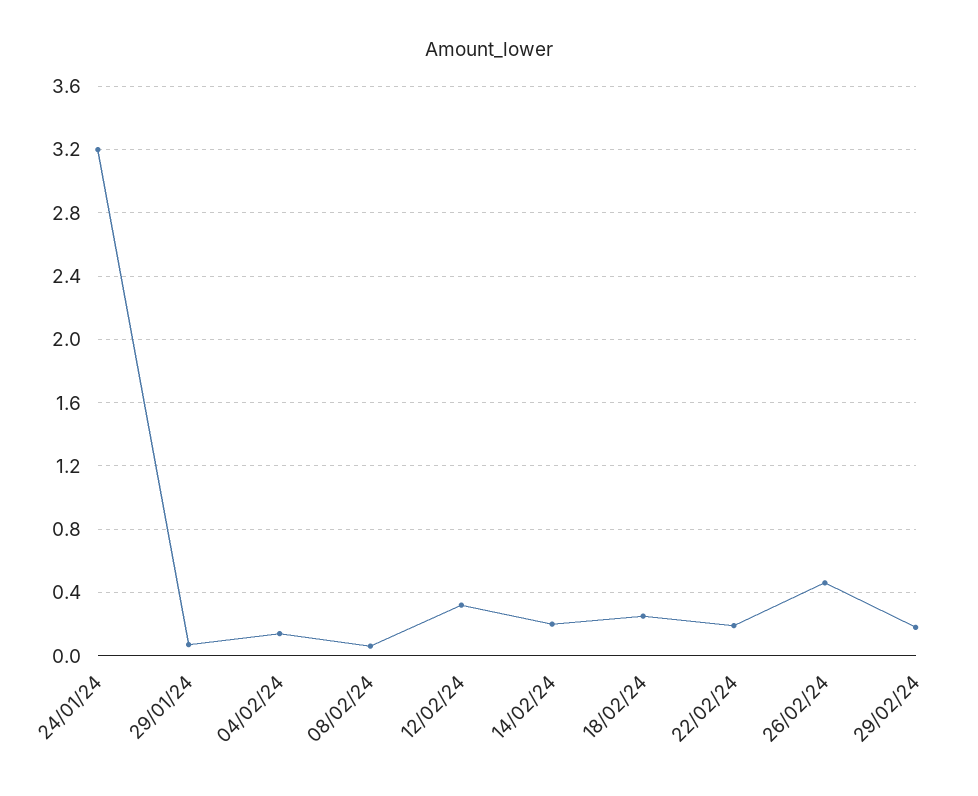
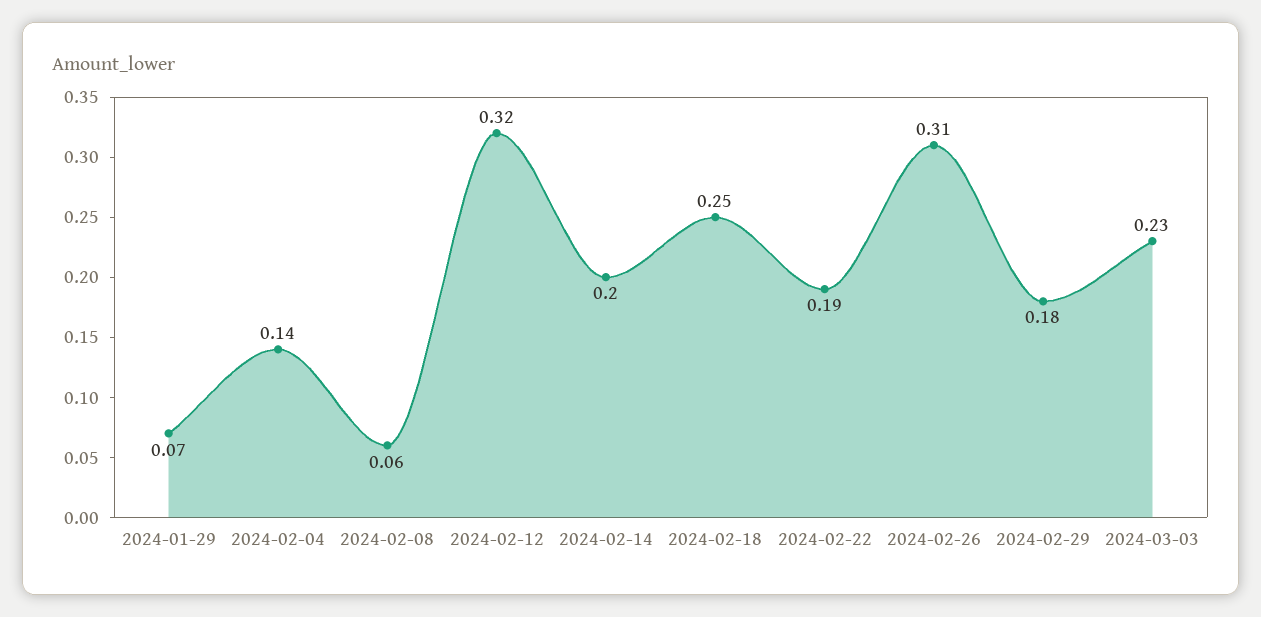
24/01/24: 3.2 -> none
26/02/24: 0.45 -> 0.31
2024-03-03: none -> 0.23

